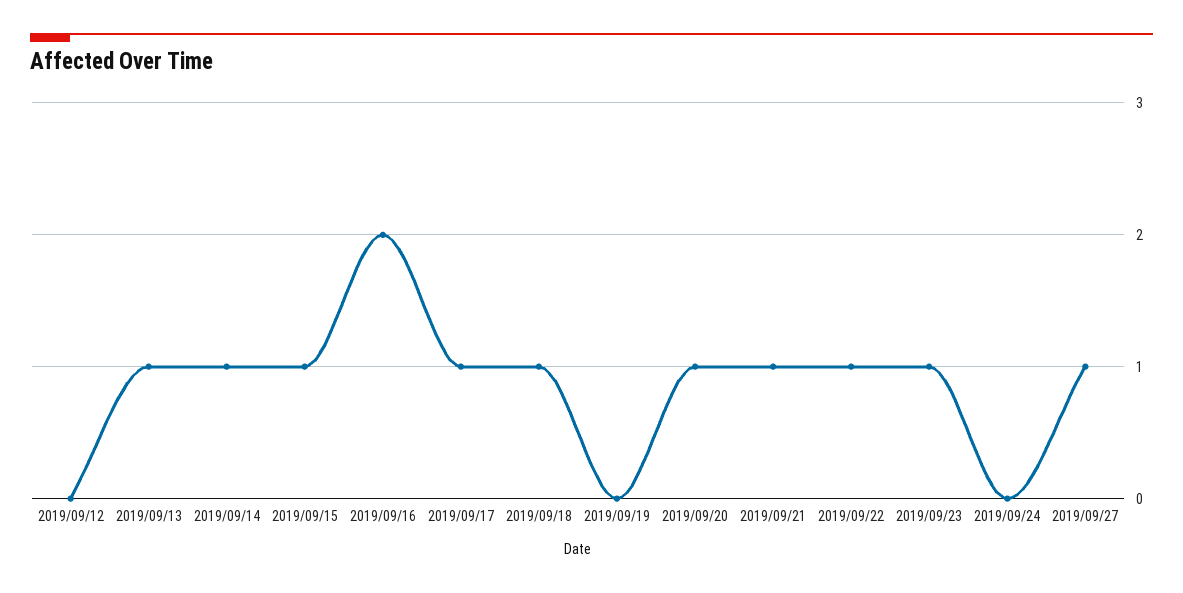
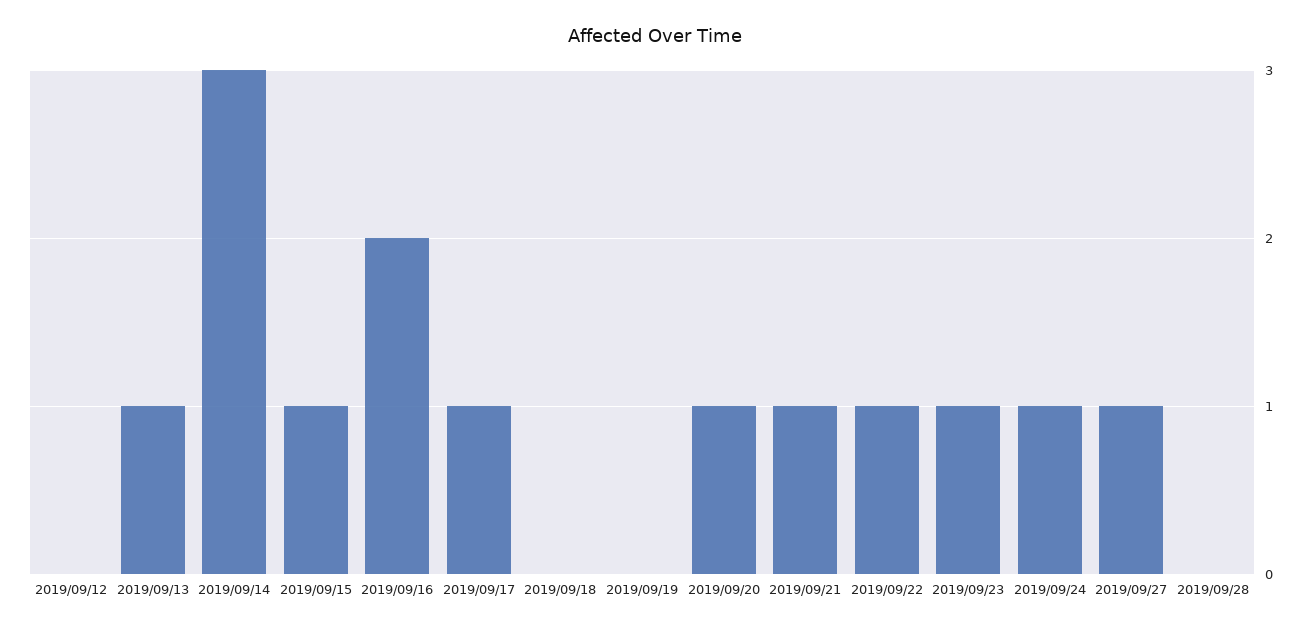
2019/09/14: 1 -> 3
2019/09/18: 1 -> 0
2019/09/24: 0 -> 1
2019/09/28: none -> 0

